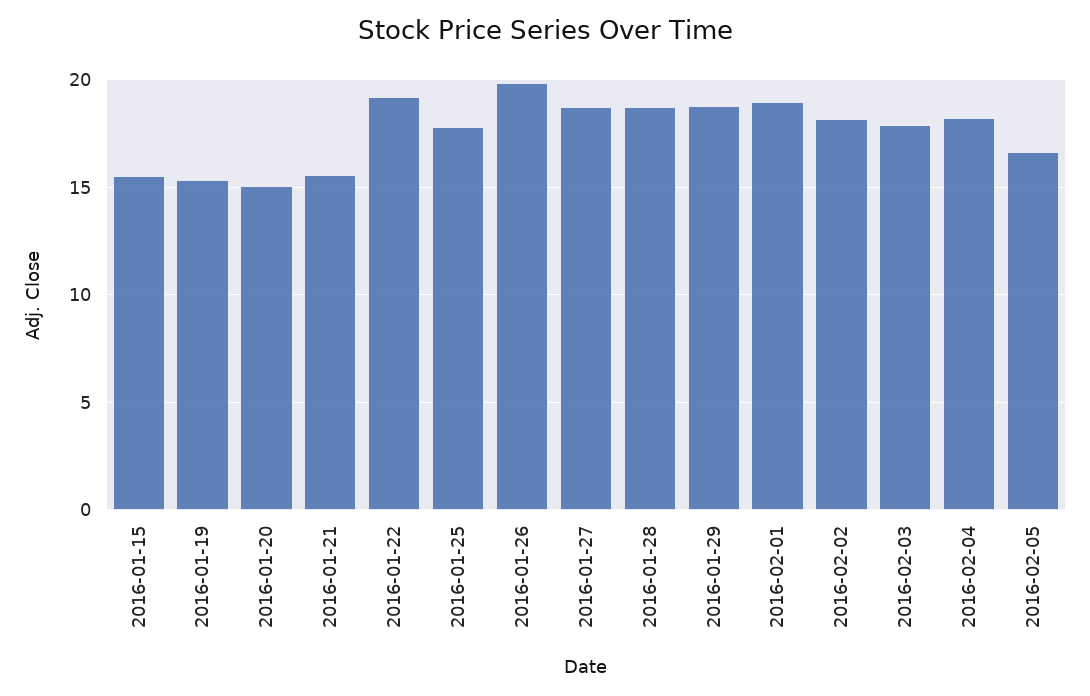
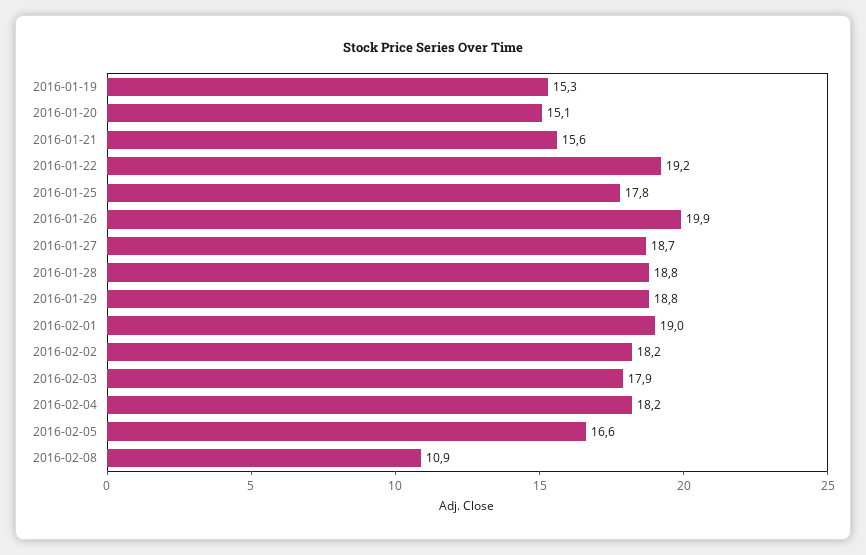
2016-01-15: 15.5 -> none
2016-02-08: none -> 10.9

